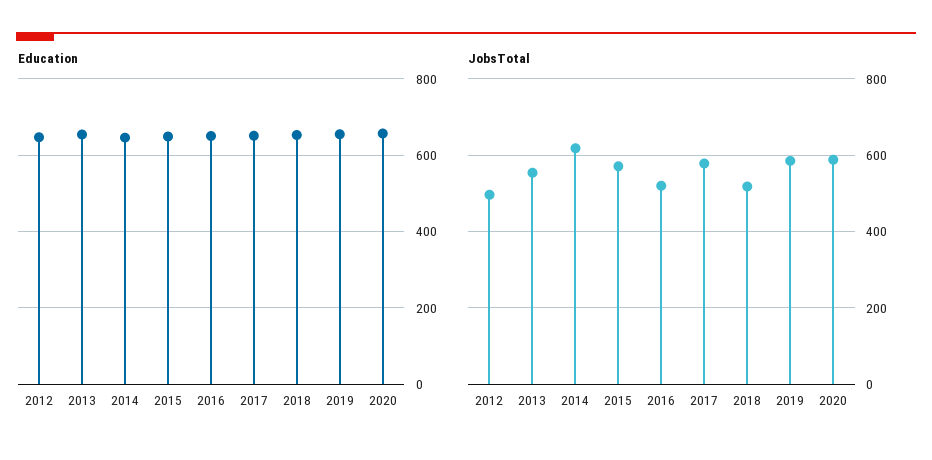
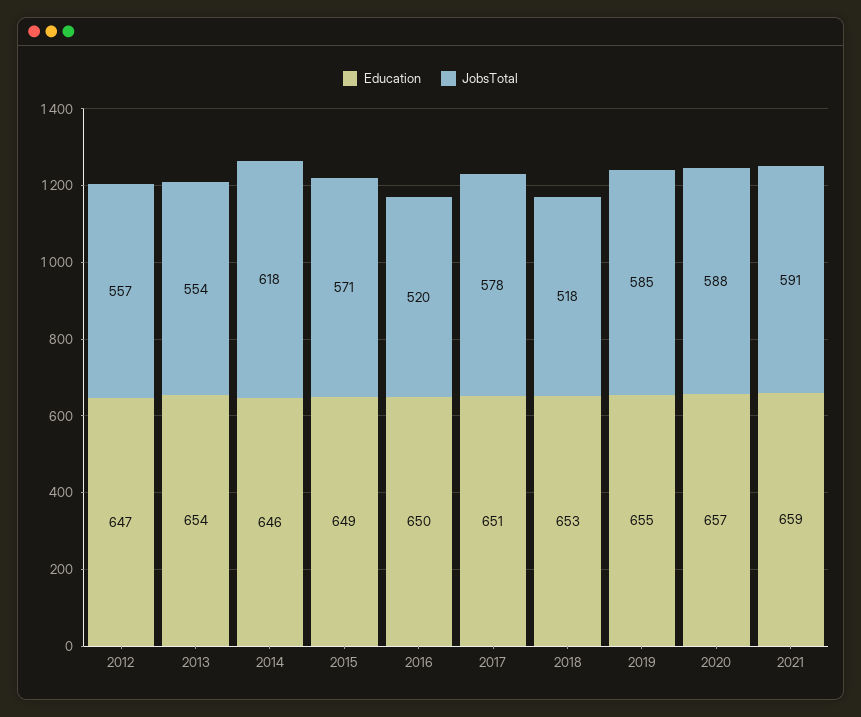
JobsTotal, 2012: 500 -> 557
Education, 2021: none -> 659
JobsTotal, 2021: none -> 591

